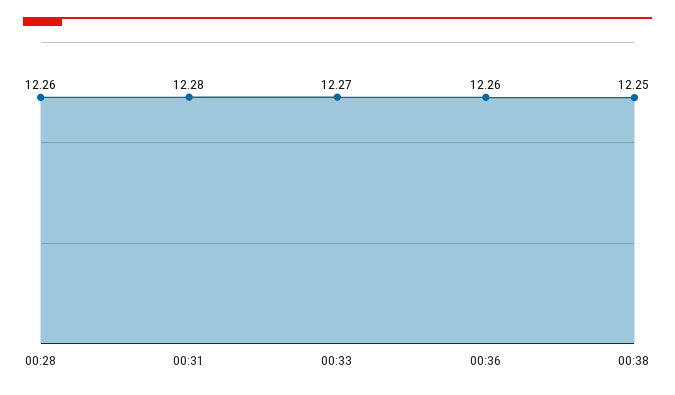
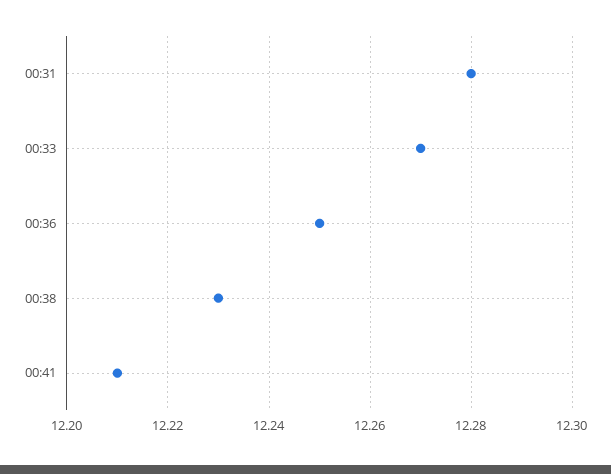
00:28: 12.26 -> none
00:36: 12.26 -> 12.25
00:38: 12.25 -> 12.23
00:41: none -> 12.21

